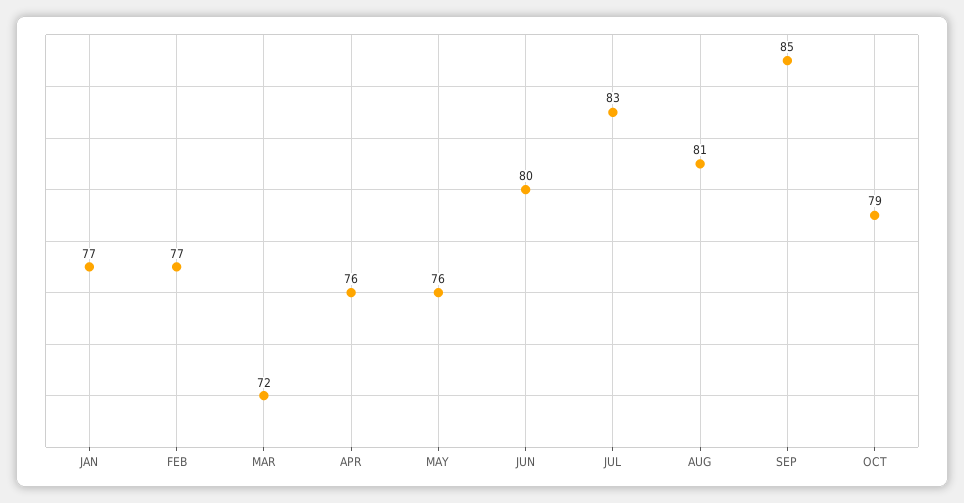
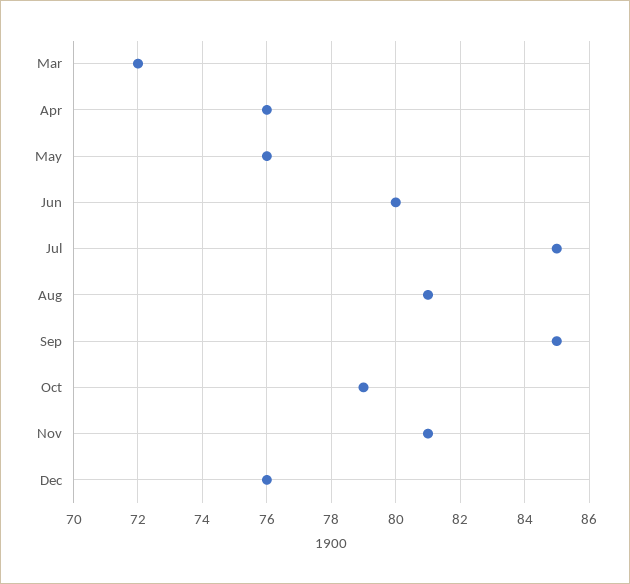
JAN: 77 -> none
FEB: 77 -> none
JUL: 83 -> 85
Nov: none -> 81
Dec: none -> 76

